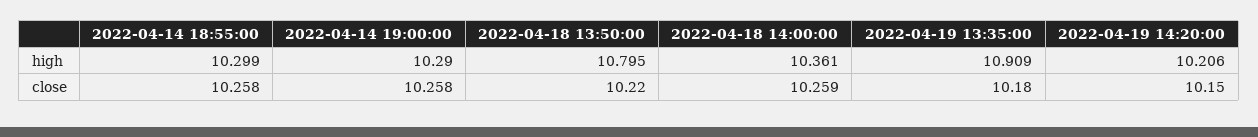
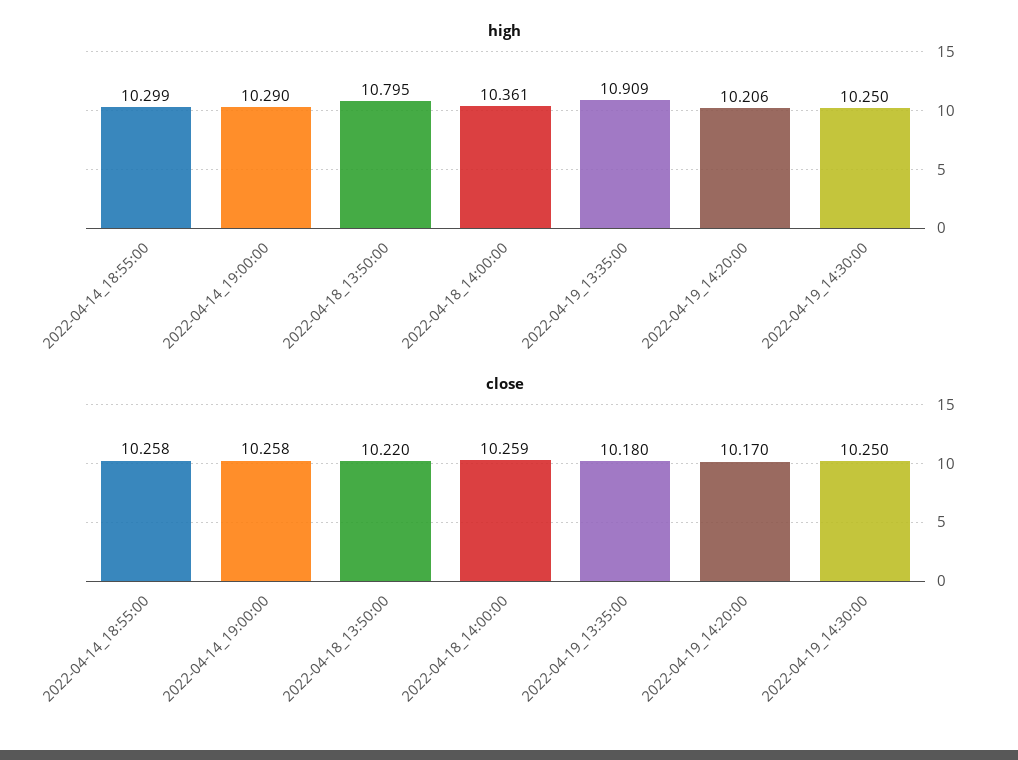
close, 2022-04-19 14:20:00: 10.15 -> 10.17
high, 2022-04-19_14:30:00: none -> 10.25
close, 2022-04-19_14:30:00: none -> 10.25

